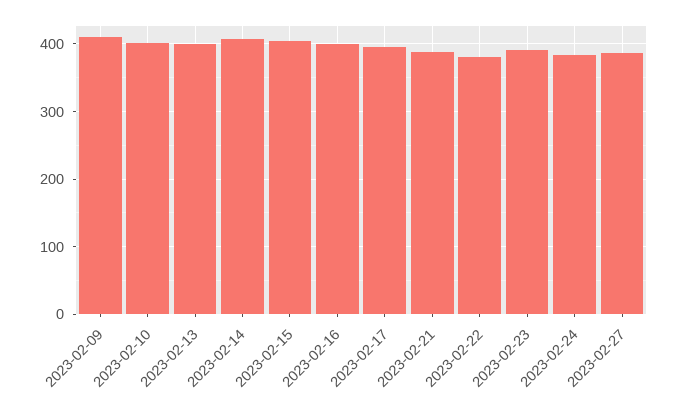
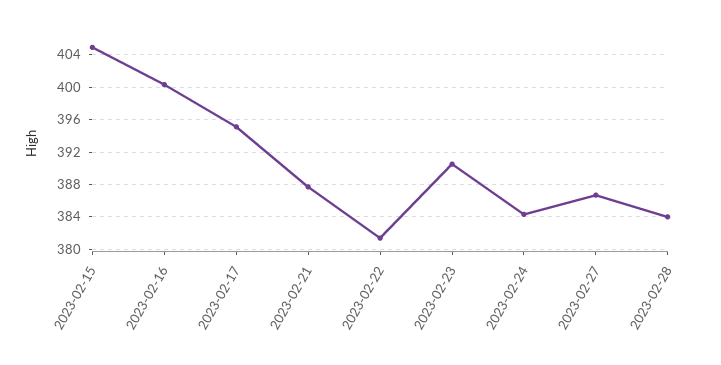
2023-02-09: 410 -> none
2023-02-10: 400 -> none
2023-02-13: 400 -> none
2023-02-14: 410 -> none
2023-02-28: none -> 384

